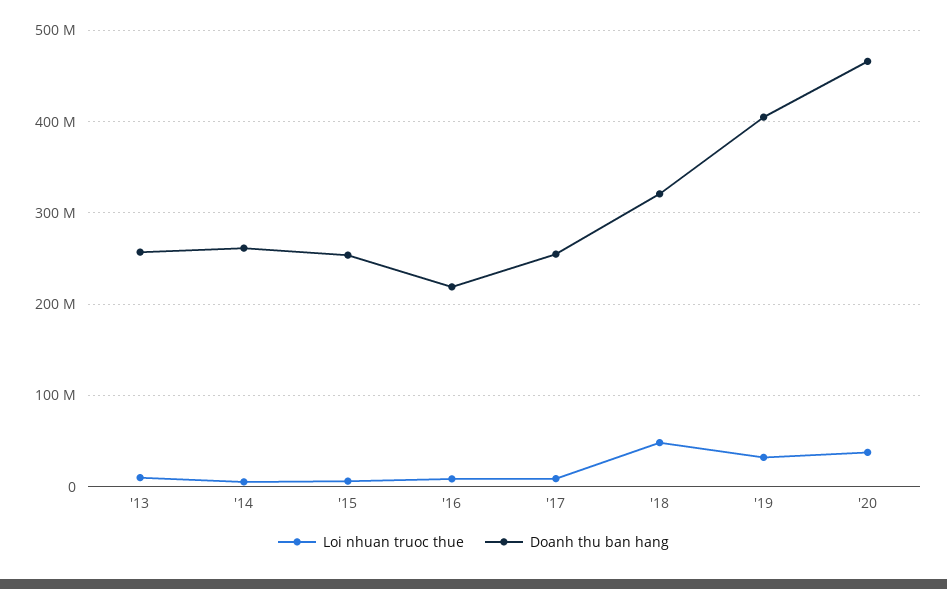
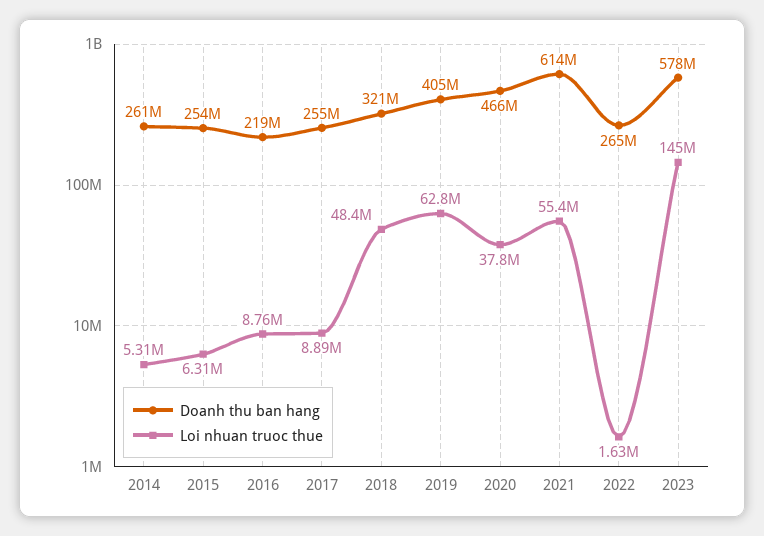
Loi nhuan truoc thue, '13: 10000000 -> none
Doanh thu ban hang, '13: 260000000 -> none
Loi nhuan truoc thue, '19: 30000000 -> 62800000
Doanh thu ban hang, 2021: none -> 614000000
Loi nhuan truoc thue, 2021: none -> 55400000
Doanh thu ban hang, 2022: none -> 265000000
Loi nhuan truoc thue, 2022: none -> 1630000
Doanh thu ban hang, 2023: none -> 578000000
Loi nhuan truoc thue, 2023: none -> 145000000

